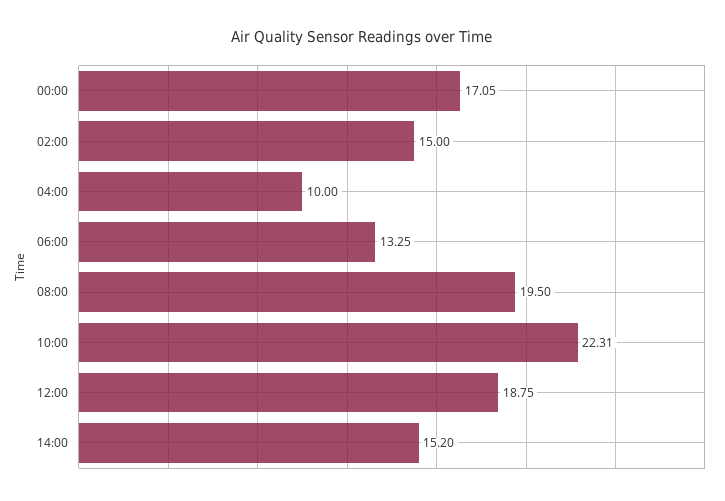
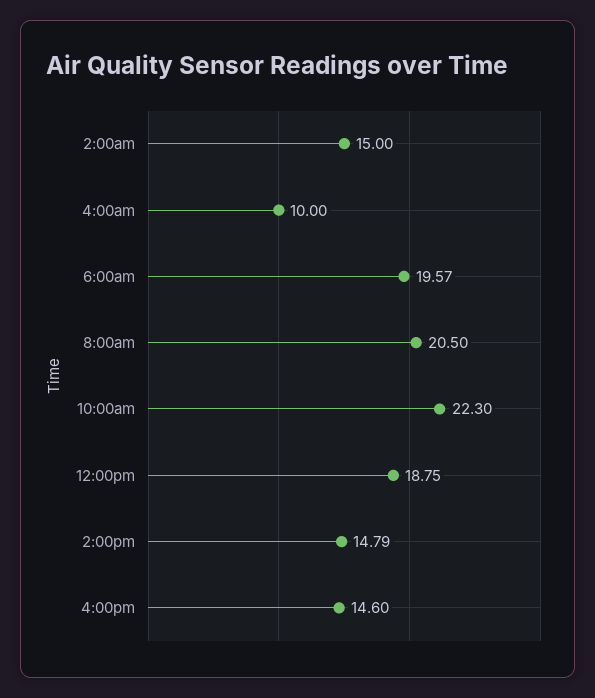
00:00: 17.05 -> none
06:00: 13.25 -> 19.57
08:00: 19.5 -> 20.5
10:00: 22.31 -> 22.3
14:00: 15.2 -> 14.79
4:00pm: none -> 14.6

